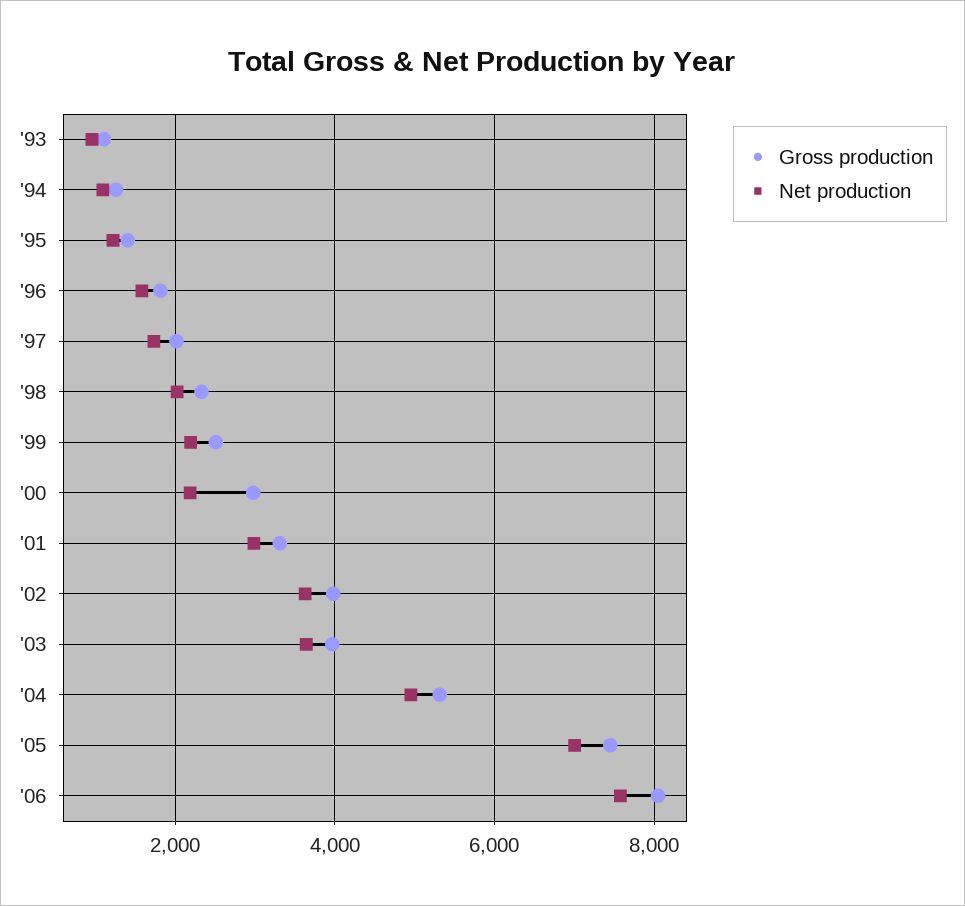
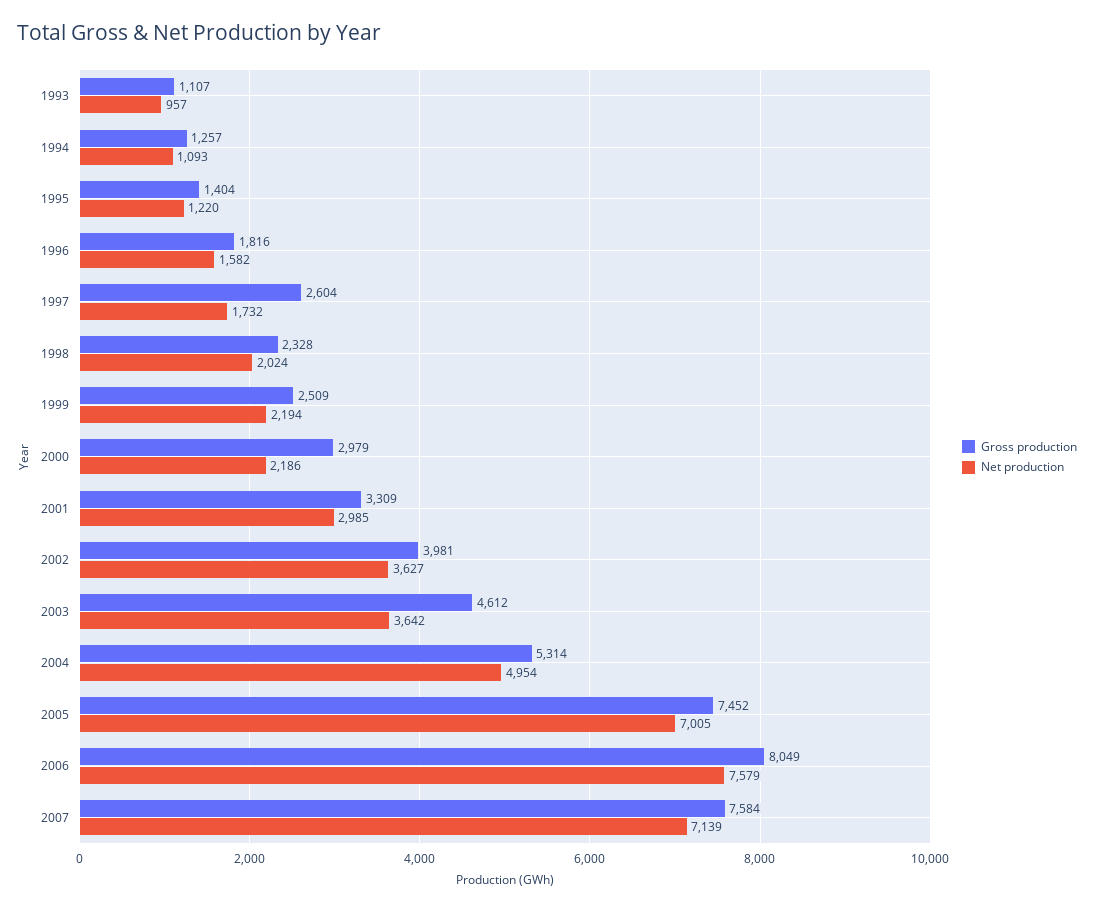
Gross production, '97: 2000 -> 2604
Gross production, '03: 4000 -> 4612
Gross production, 2007: none -> 7584
Net production, 2007: none -> 7139

